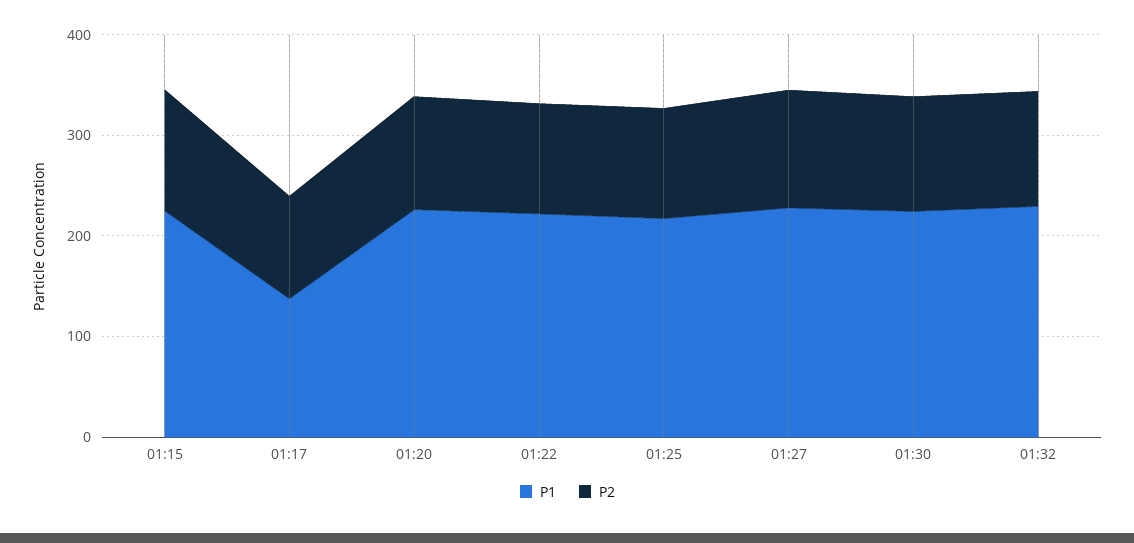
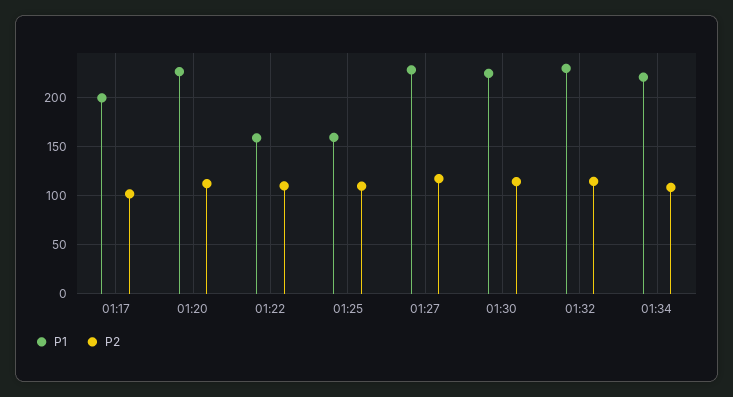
P1, 01:15: 220 -> none
P2, 01:15: 120 -> none
P1, 01:17: 140 -> 200
P1, 01:22: 220 -> 160
P1, 01:25: 220 -> 160
P1, 01:34: none -> 220
P2, 01:34: none -> 110

